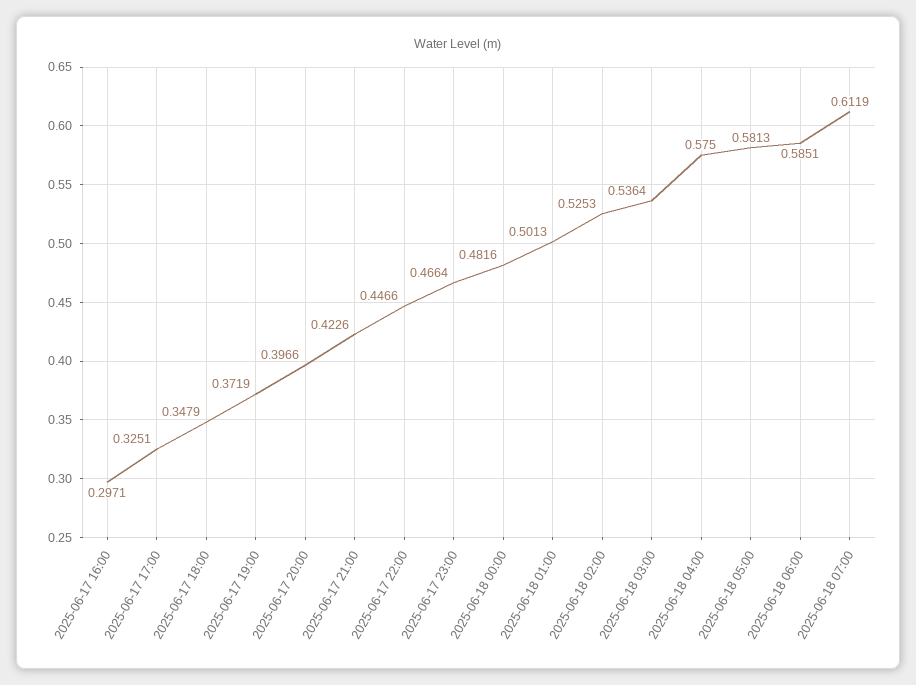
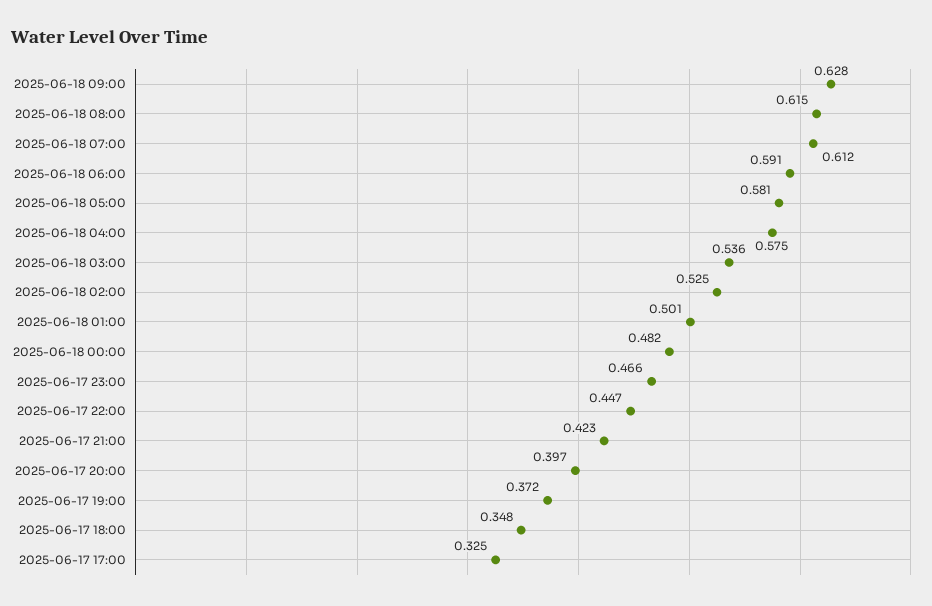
2025-06-17 16:00: 0.2971 -> none
2025-06-18 06:00: 0.5851 -> 0.591
2025-06-18 09:00: none -> 0.628
2025-06-18 08:00: none -> 0.615

